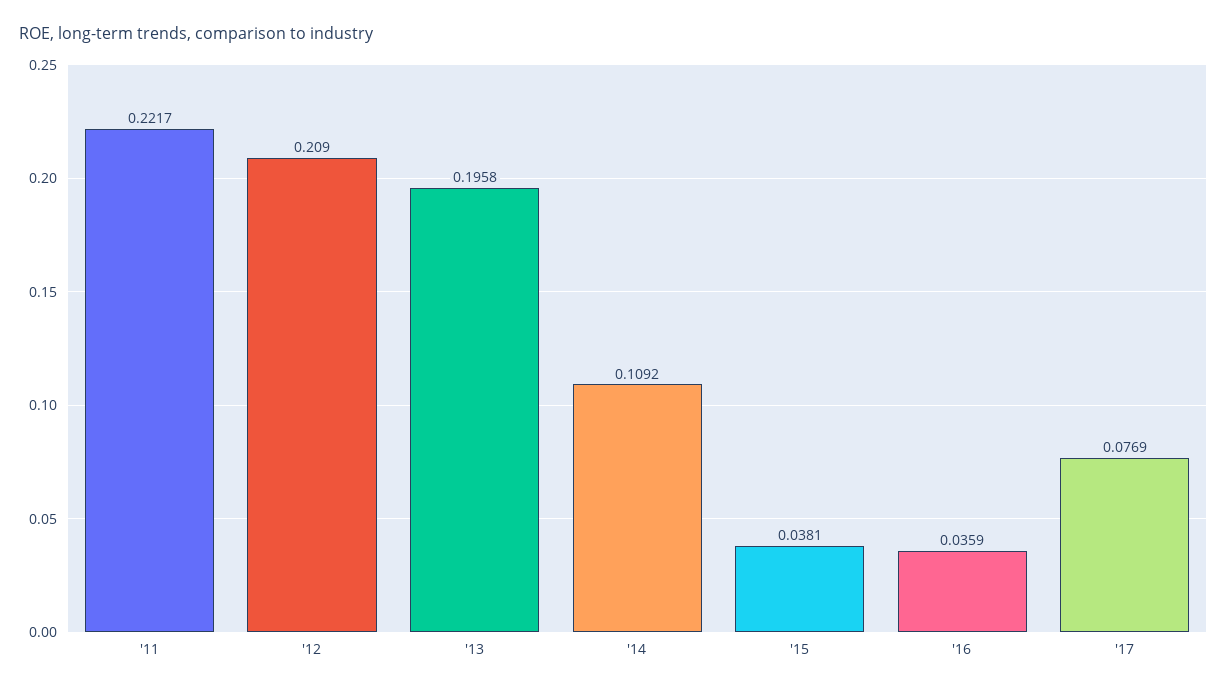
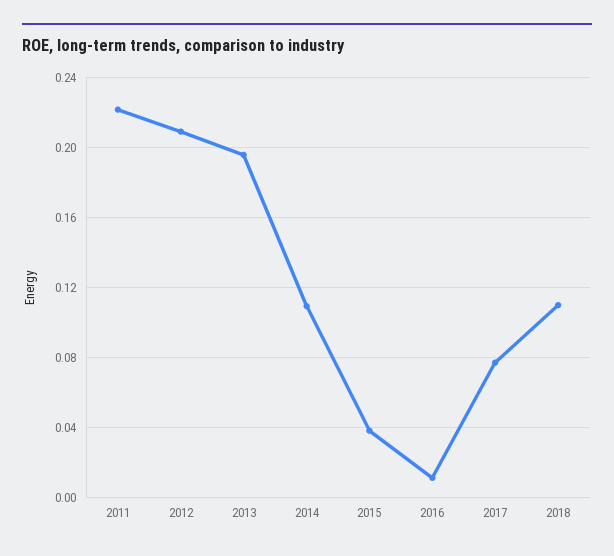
'16: 0.0359 -> 0.01
2018: none -> 0.11

